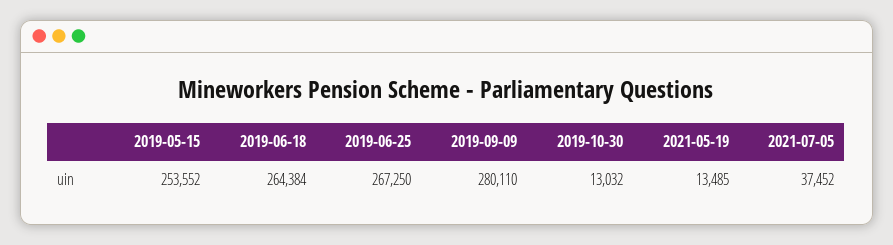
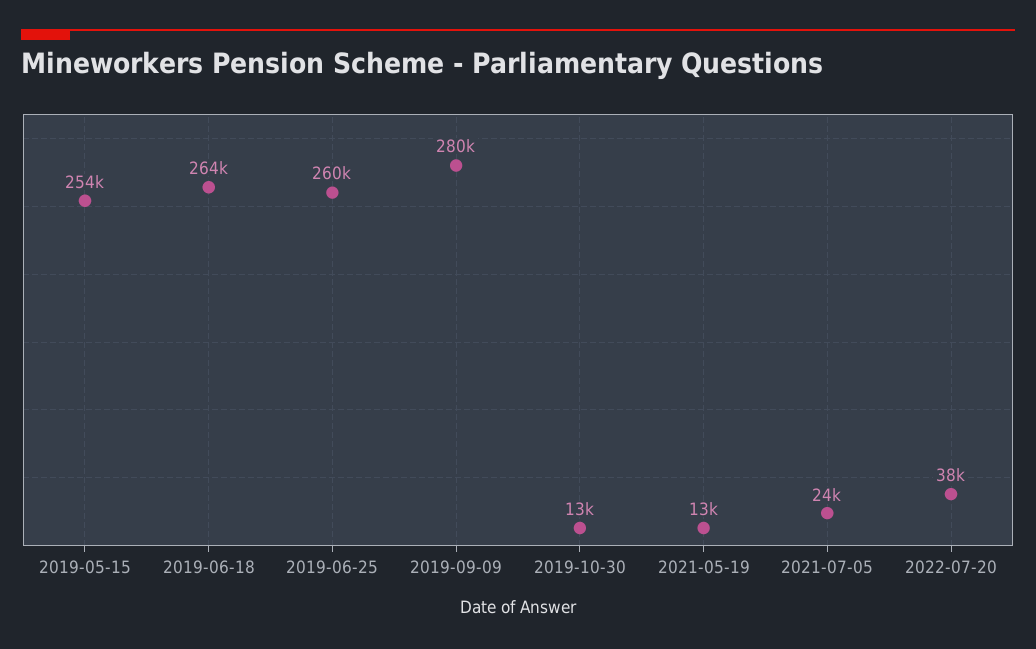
2019-06-25: 267250 -> 260000
2021-07-05: 37452 -> 24000
2022-07-20: none -> 38000

